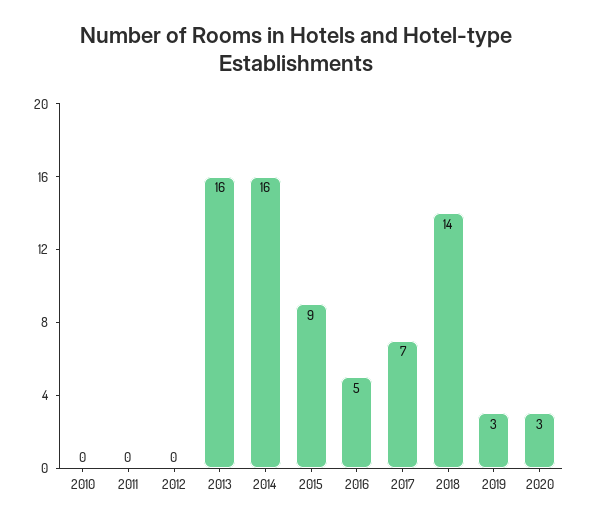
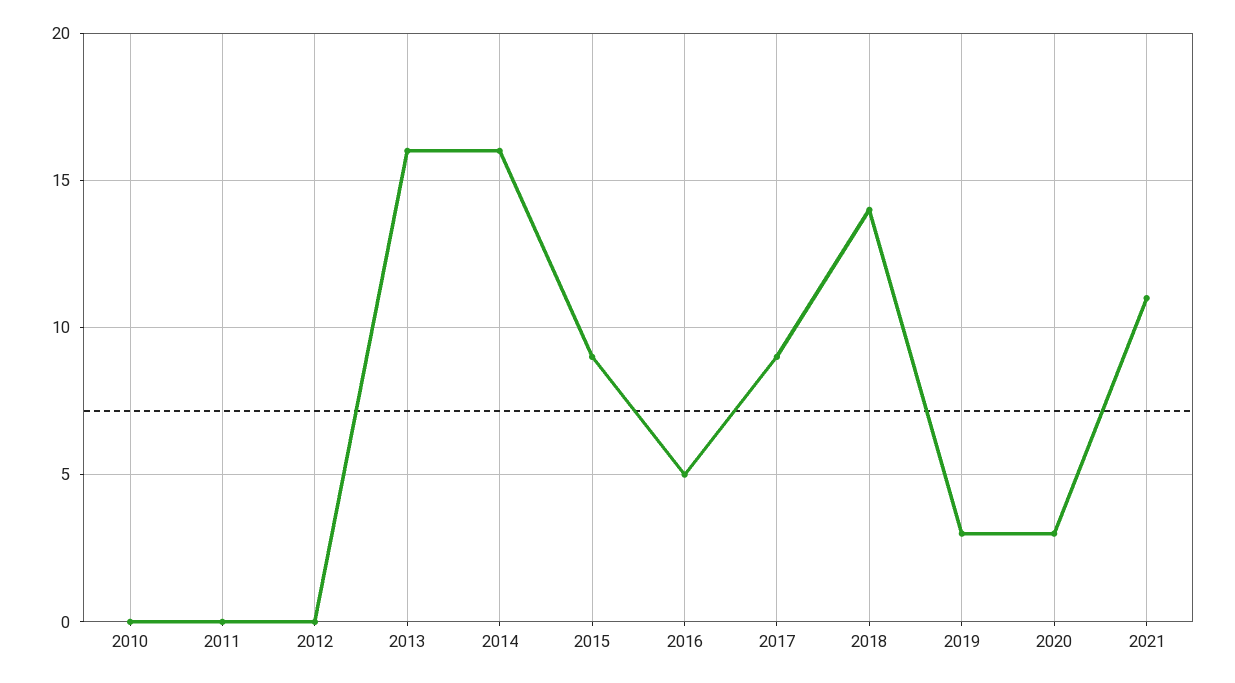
2017: 7 -> 9
2021: none -> 11

